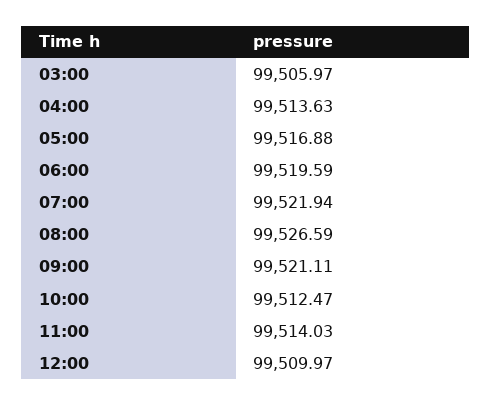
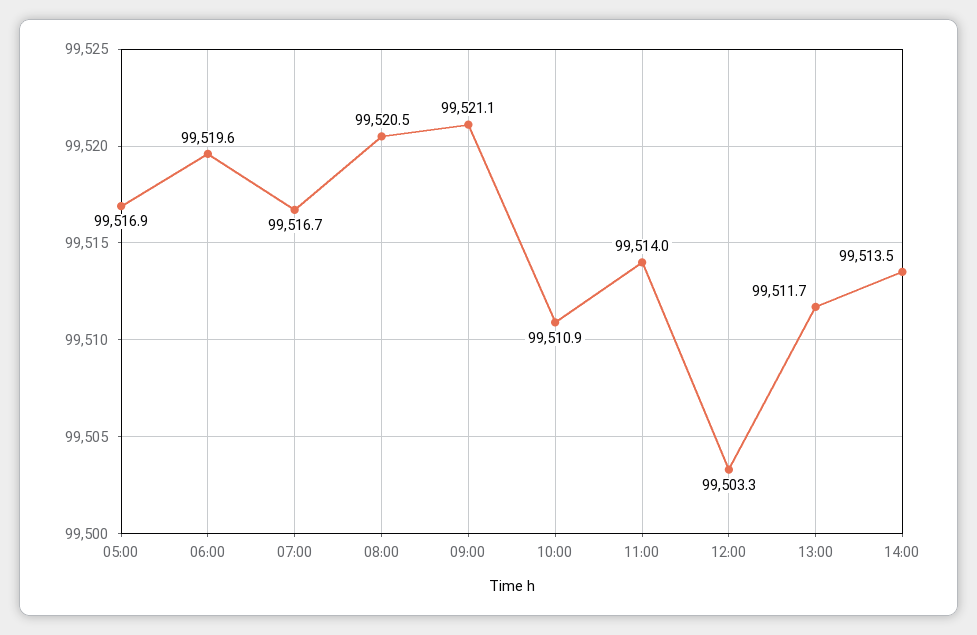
03:00: 99505.97 -> none
04:00: 99513.63 -> none
07:00: 99521.94 -> 99516.7
08:00: 99526.59 -> 99520.5
10:00: 99512.47 -> 99510.9
12:00: 99509.97 -> 99503.3
13:00: none -> 99511.7
14:00: none -> 99513.5

